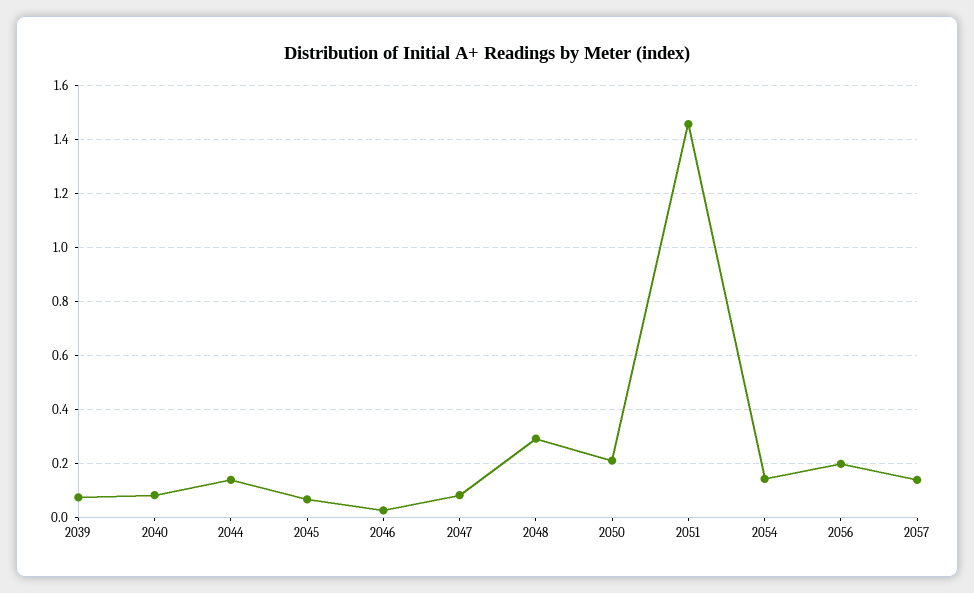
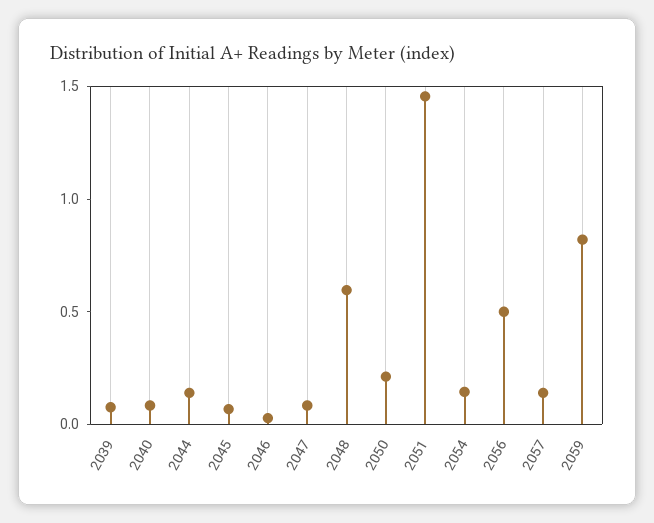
2048: 0.3 -> 0.6
2056: 0.2 -> 0.5
2059: none -> 0.8

